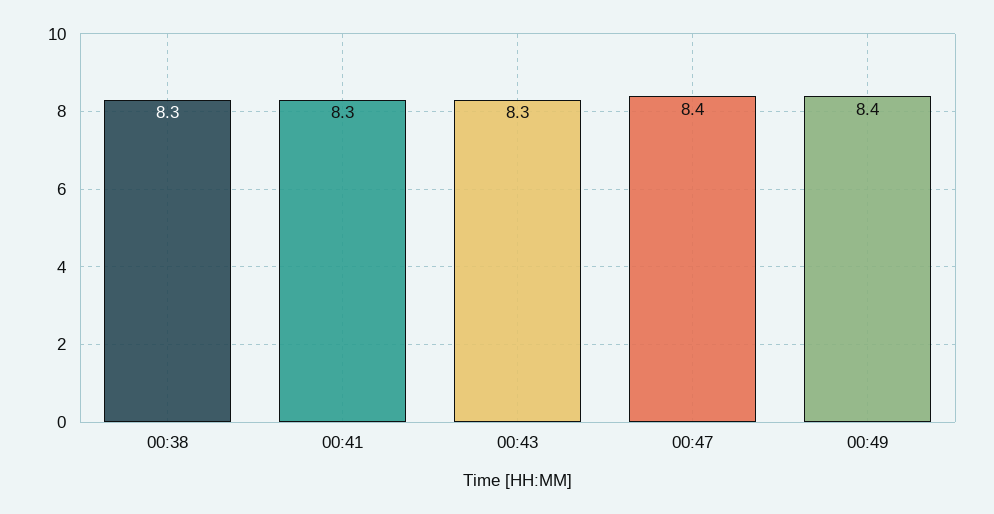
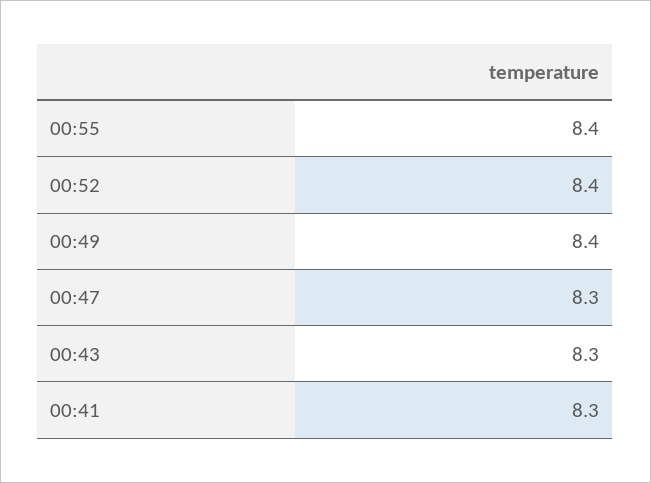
00:38: 8.3 -> none
00:47: 8.4 -> 8.3
00:55: none -> 8.4
00:52: none -> 8.4

